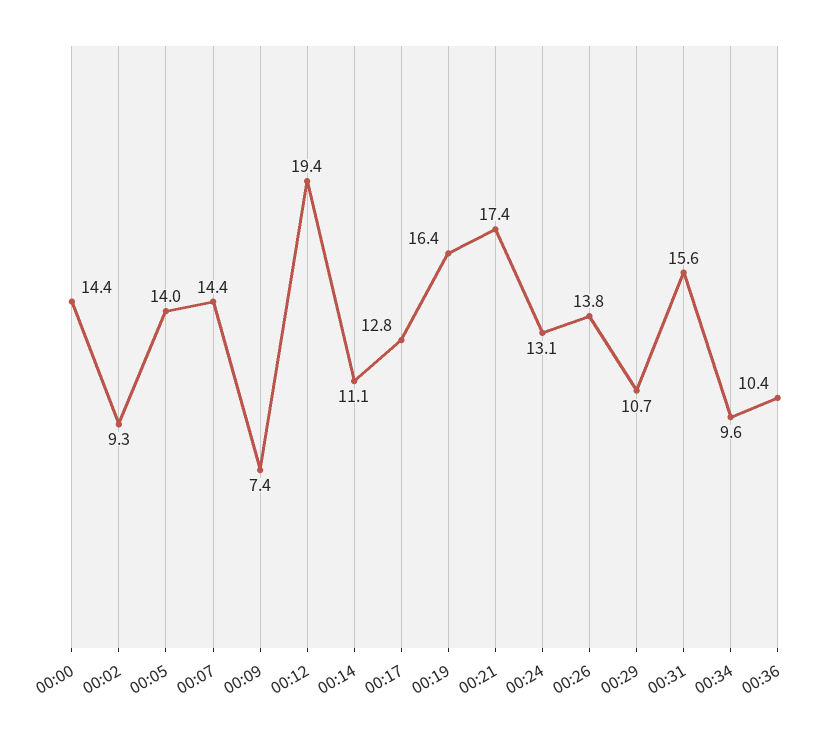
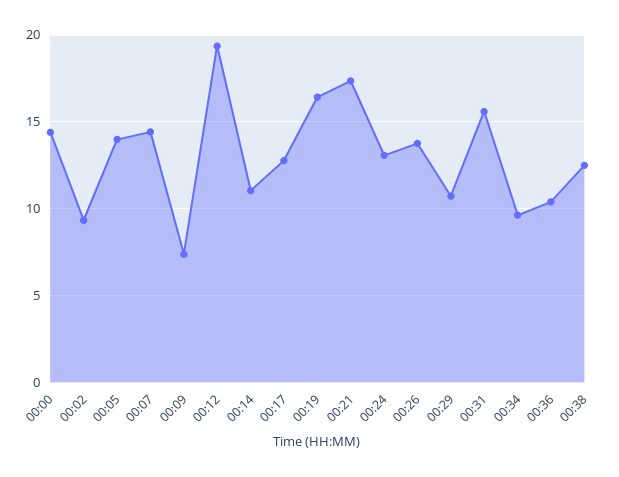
00:38: none -> 12.5

